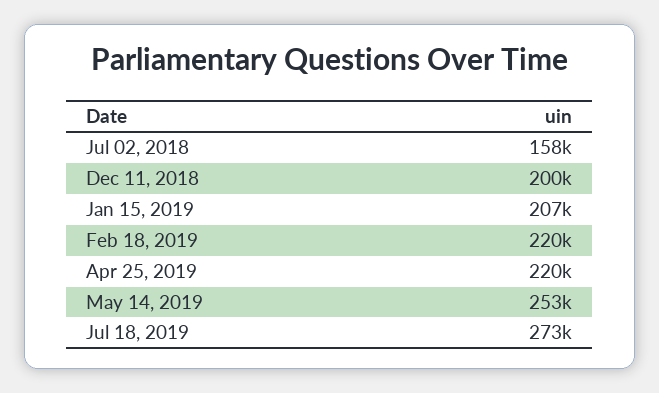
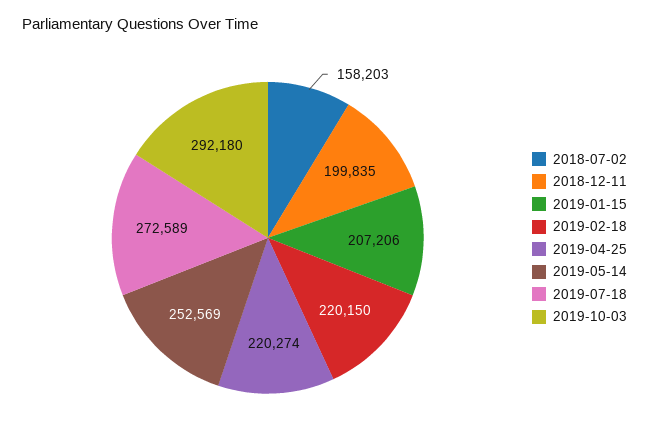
2019-10-03: none -> 292180

